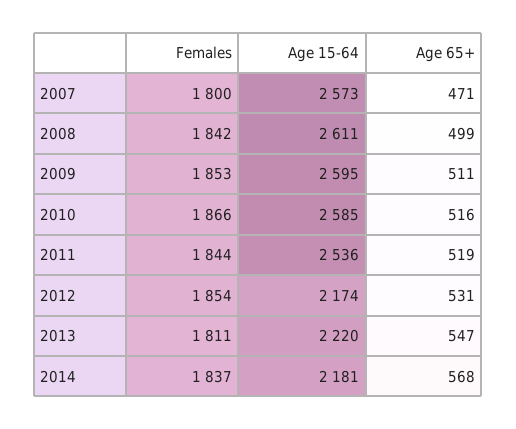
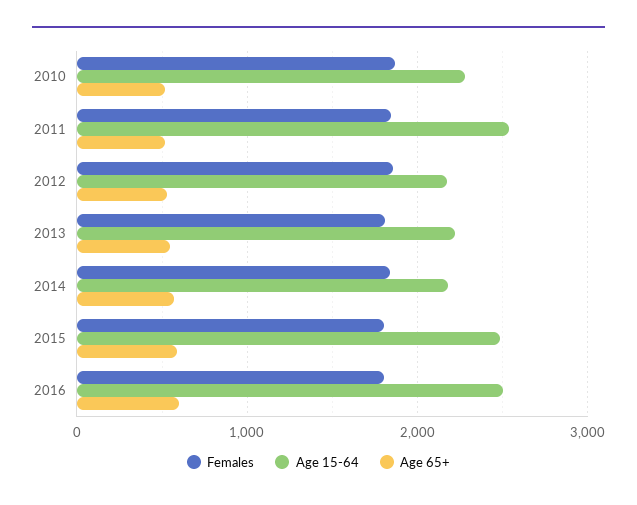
Females, 2007: 1800 -> none
Age 15-64, 2007: 2573 -> none
Age 65+, 2007: 471 -> none
Females, 2008: 1842 -> none
Age 15-64, 2008: 2611 -> none
Age 65+, 2008: 499 -> none
Females, 2009: 1853 -> none
Age 15-64, 2009: 2595 -> none
Age 65+, 2009: 511 -> none
Age 15-64, 2010: 2585 -> 2300
Females, 2015: none -> 1800
Age 15-64, 2015: none -> 2500
Age 65+, 2015: none -> 600
Females, 2016: none -> 1800
Age 15-64, 2016: none -> 2500
Age 65+, 2016: none -> 600

